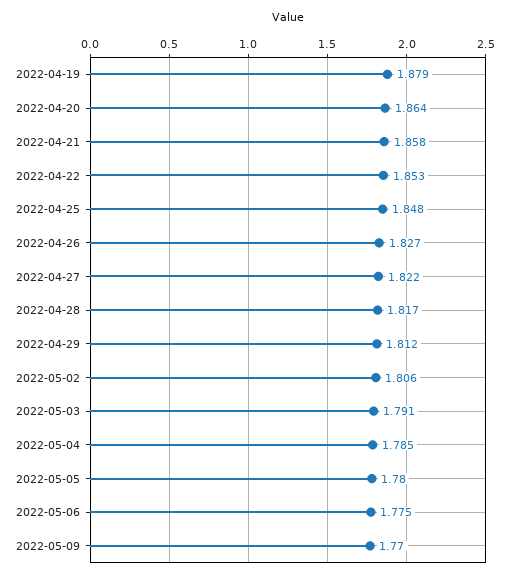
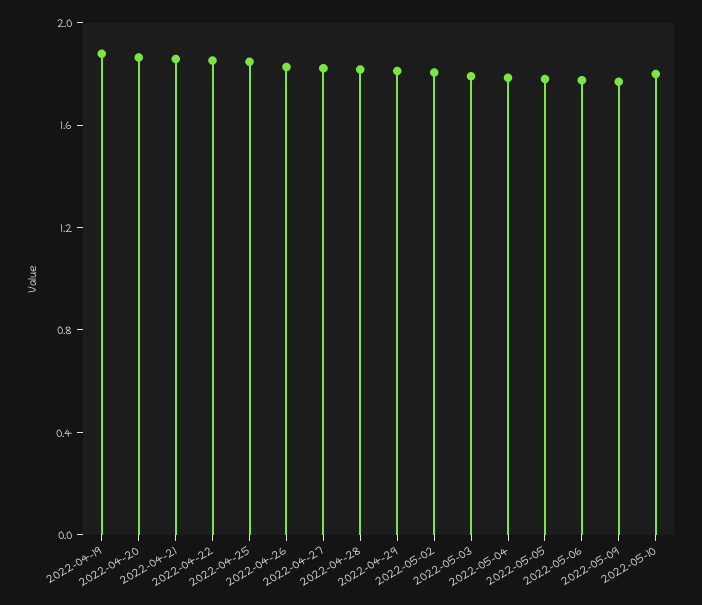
2022-05-10: none -> 1.8

